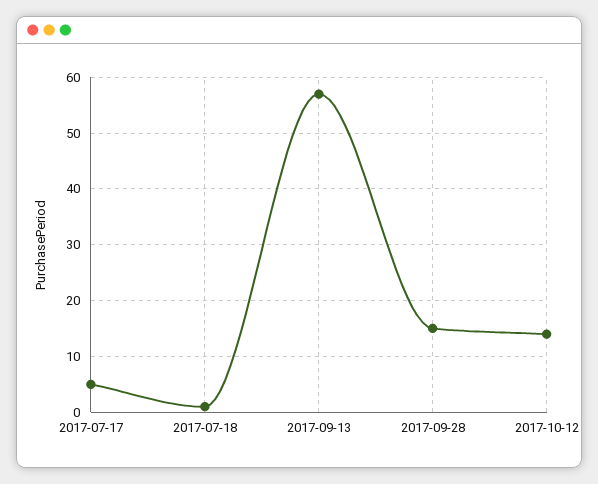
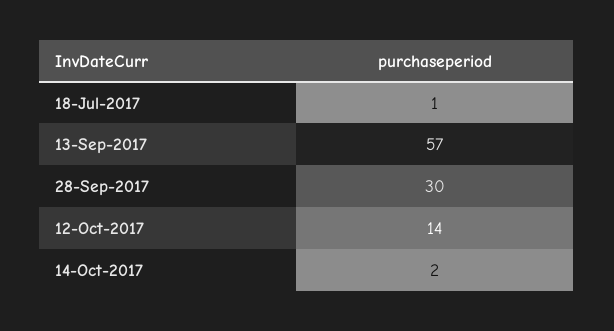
2017-07-17: 5 -> none
2017-09-28: 15 -> 30
14-Oct-2017: none -> 2

